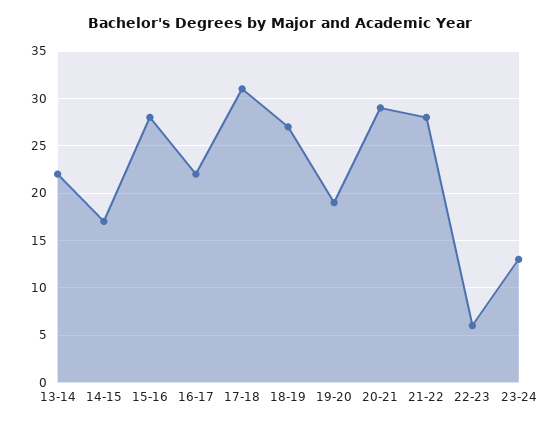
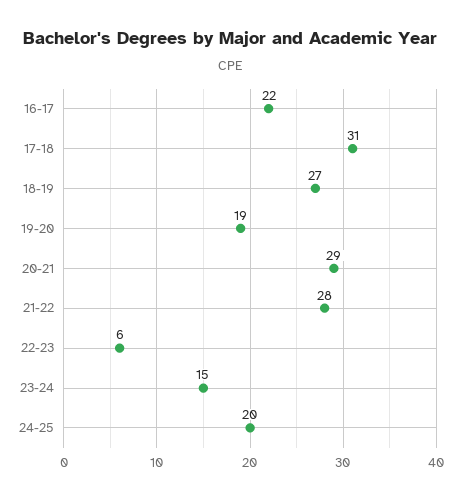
13-14: 22 -> none
14-15: 17 -> none
15-16: 28 -> none
23-24: 13 -> 15
24-25: none -> 20

